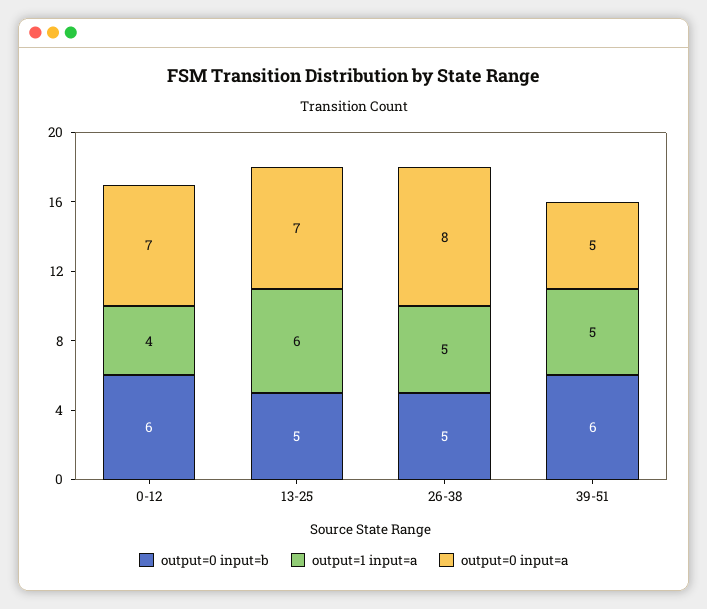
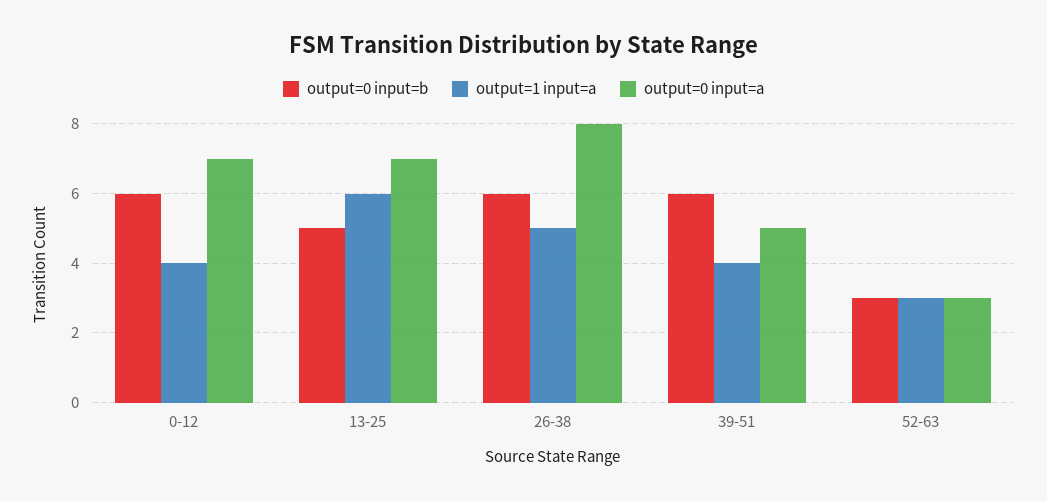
output=0 input=b, 26-38: 5 -> 6
output=1 input=a, 39-51: 5 -> 4
output=0 input=b, 52-63: none -> 3
output=1 input=a, 52-63: none -> 3
output=0 input=a, 52-63: none -> 3

